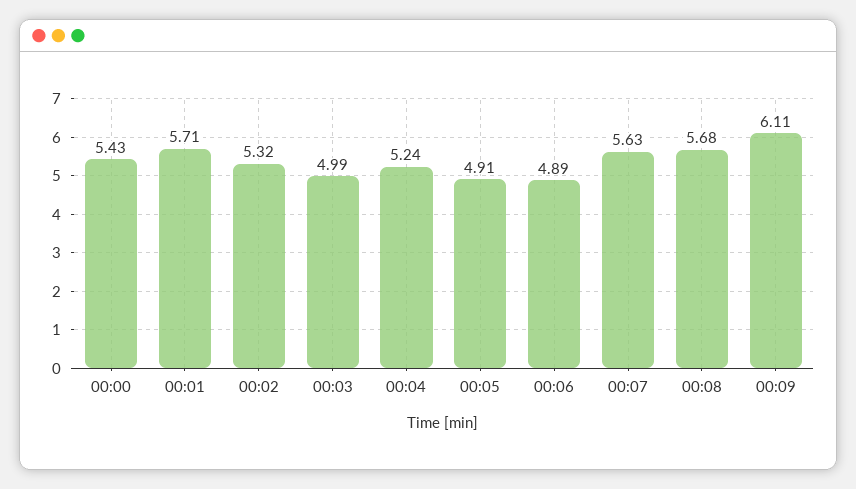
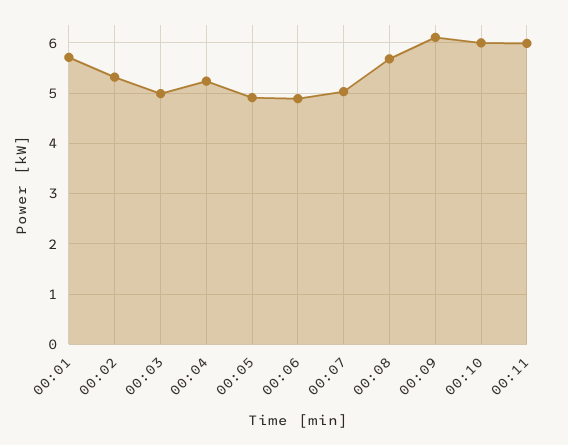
00:00: 5.43 -> none
00:07: 5.63 -> 5
00:10: none -> 6
00:11: none -> 6

